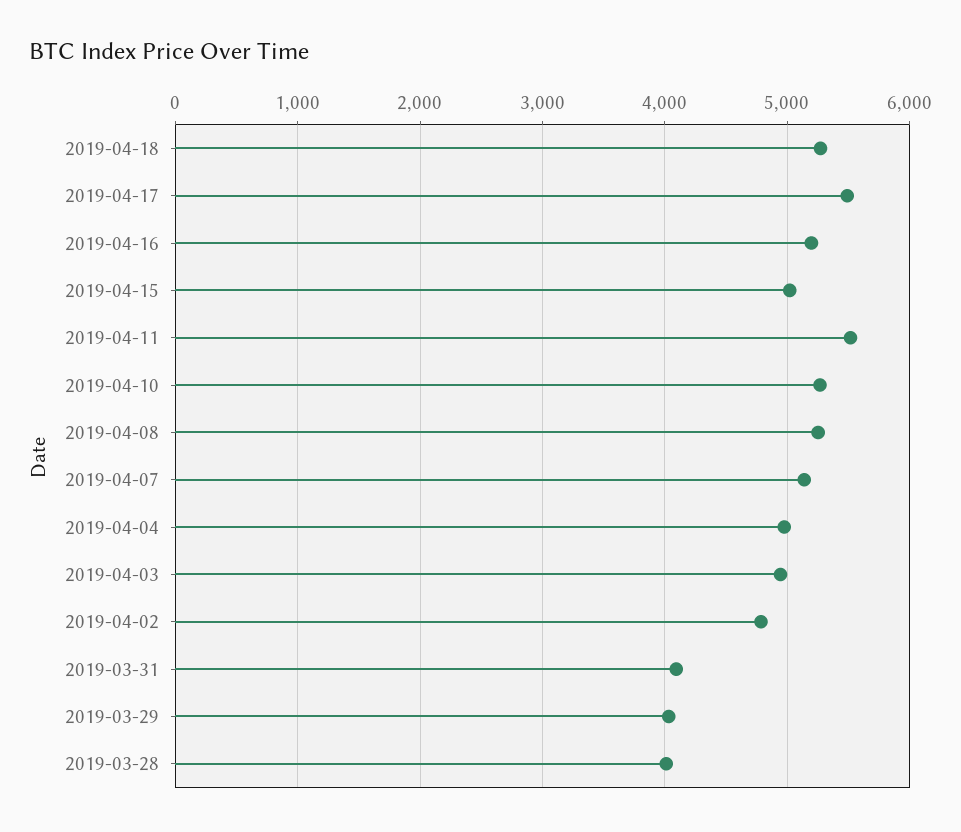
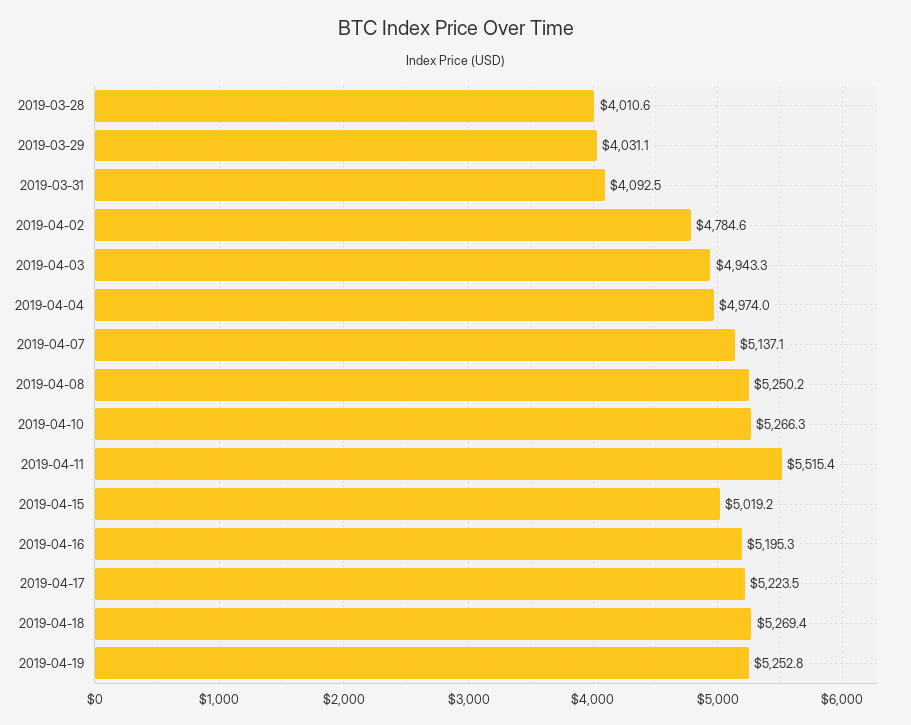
2019-04-17: 5500 -> 5223.5
2019-04-19: none -> 5252.8

